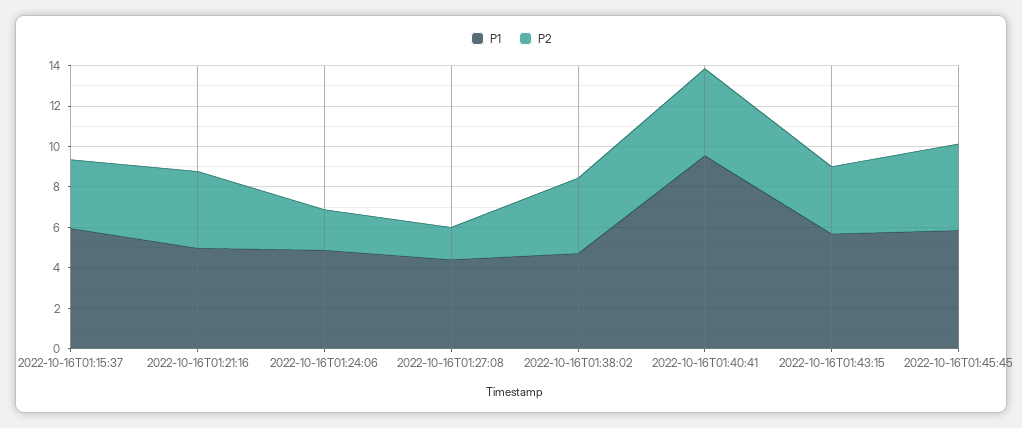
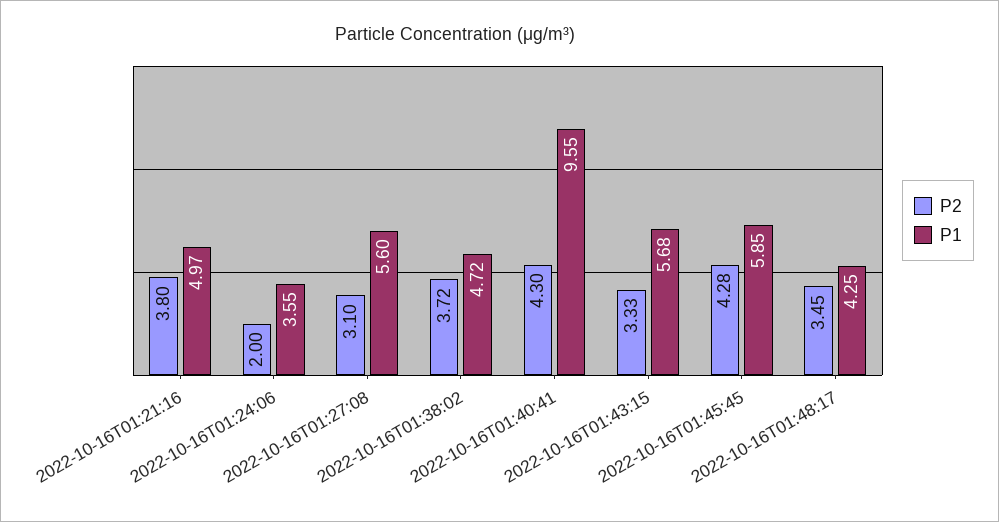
P1, 2022-10-16T01:15:37: 6 -> none
P2, 2022-10-16T01:15:37: 3.5 -> none
P1, 2022-10-16T01:24:06: 5 -> 3.55
P1, 2022-10-16T01:27:08: 4.5 -> 5.6
P2, 2022-10-16T01:27:08: 1.5 -> 3.1
P2, 2022-10-16T01:48:17: none -> 3.45
P1, 2022-10-16T01:48:17: none -> 4.25

